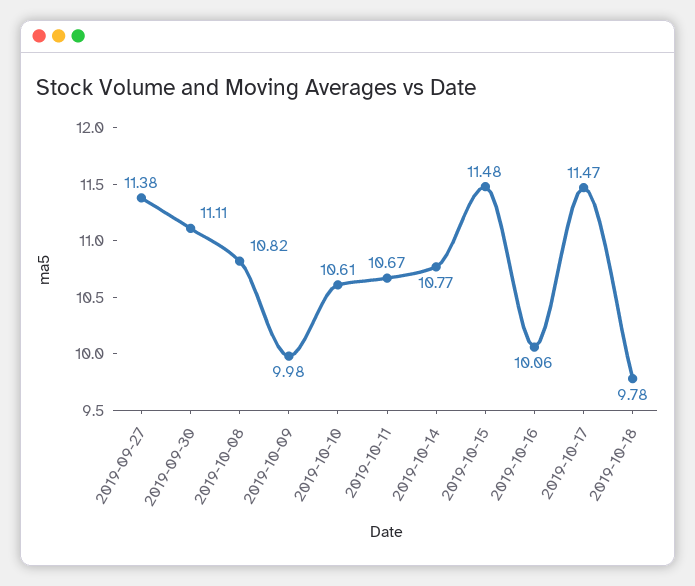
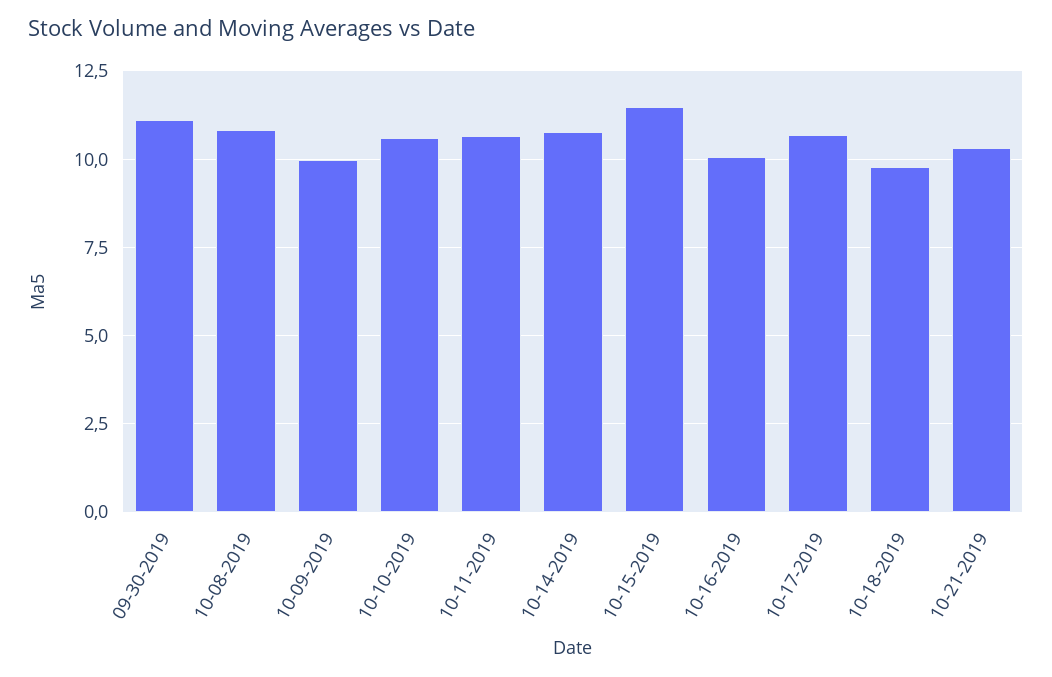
2019-09-27: 11.38 -> none
2019-10-17: 11.47 -> 10.75
10-21-2019: none -> 10.25

